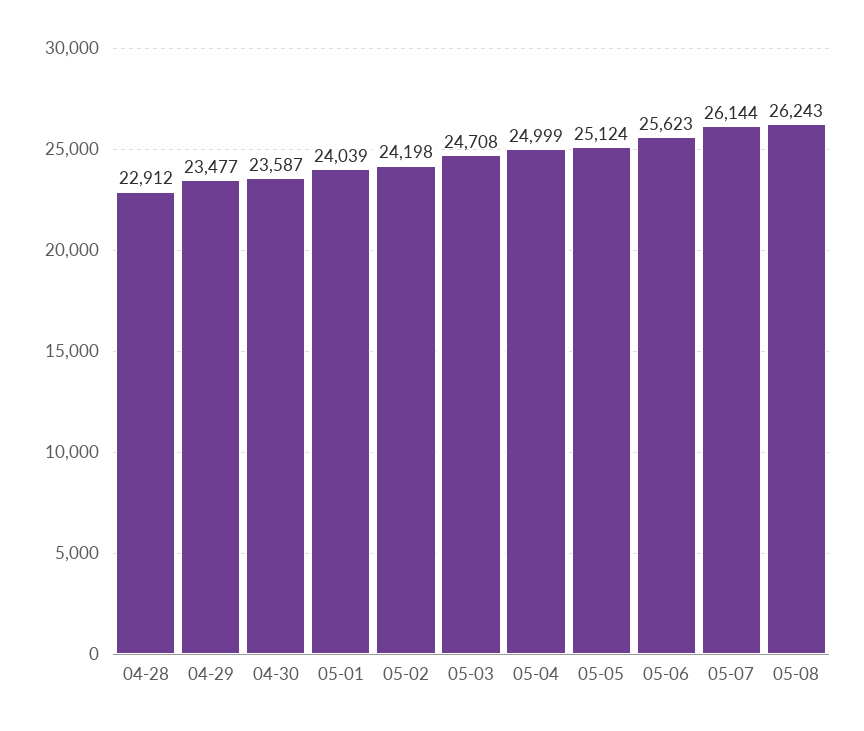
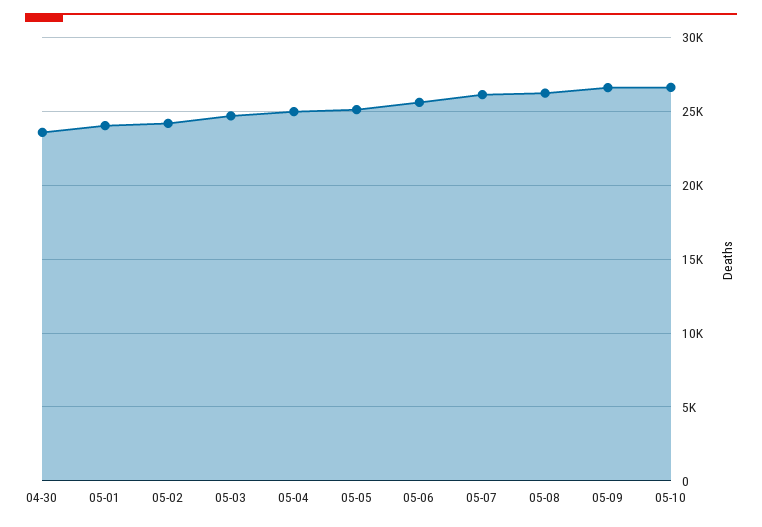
04-28: 22912 -> none
04-29: 23477 -> none
05-09: none -> 26500
05-10: none -> 26500

